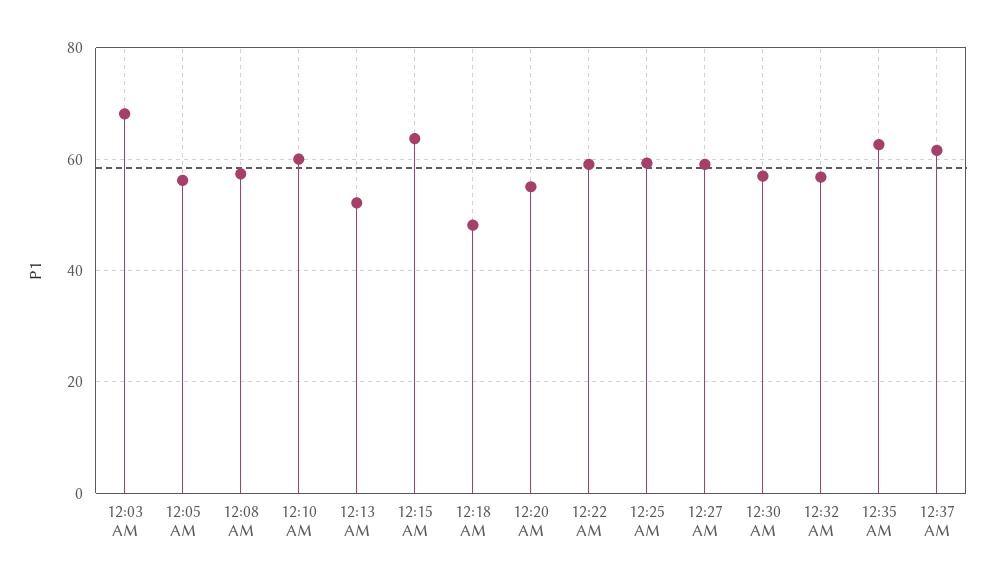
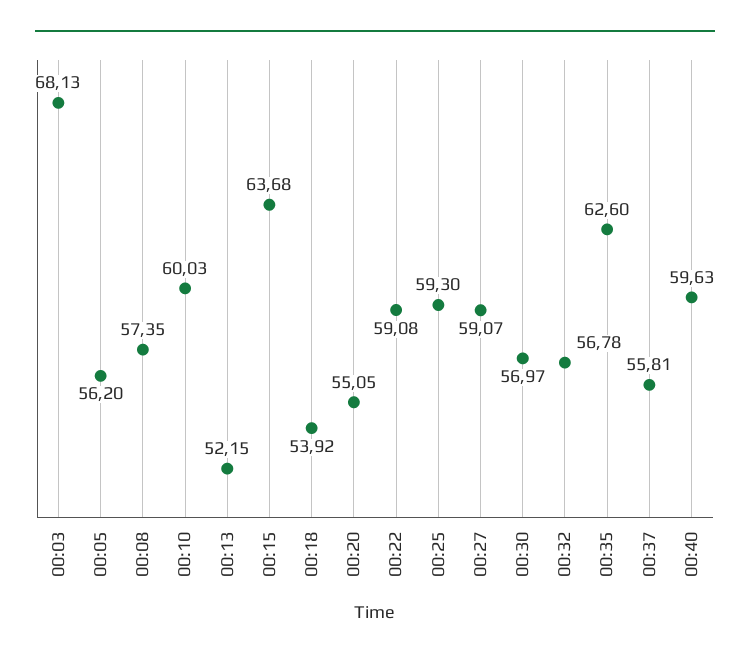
12:18 AM: 48 -> 53.92
12:37 AM: 62 -> 55.81
00:40: none -> 59.63

